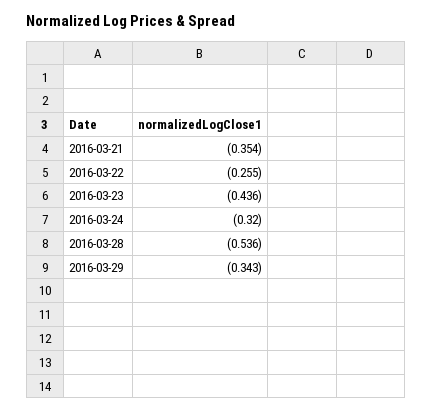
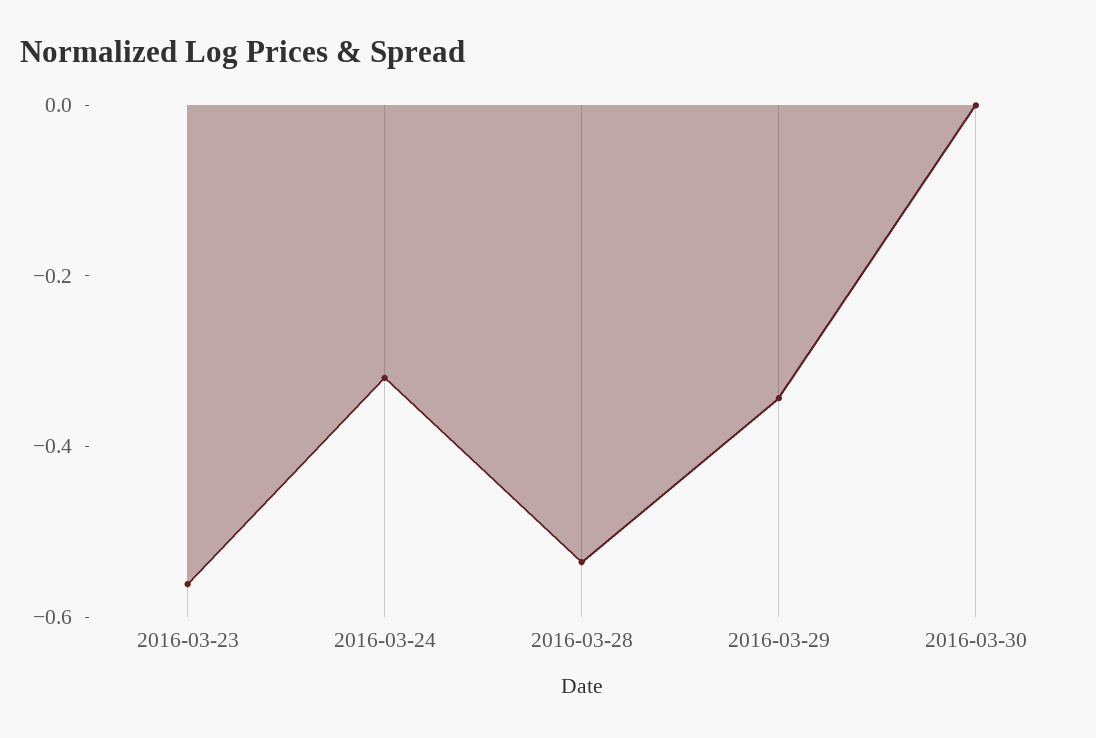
2016-03-21: -0.354 -> none
2016-03-22: -0.255 -> none
2016-03-23: -0.436 -> -0.55
2016-03-30: none -> 0

